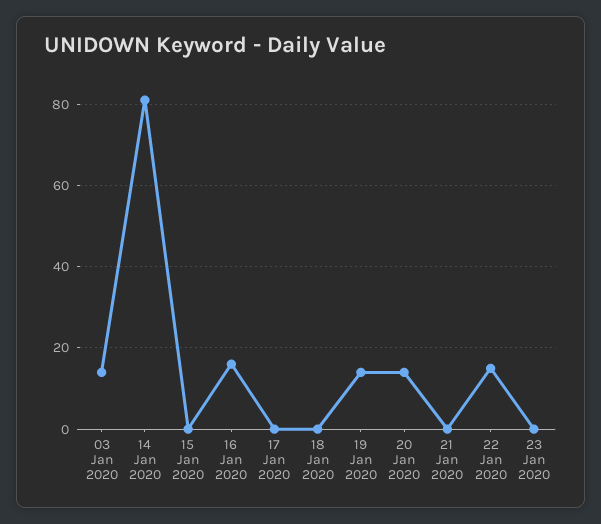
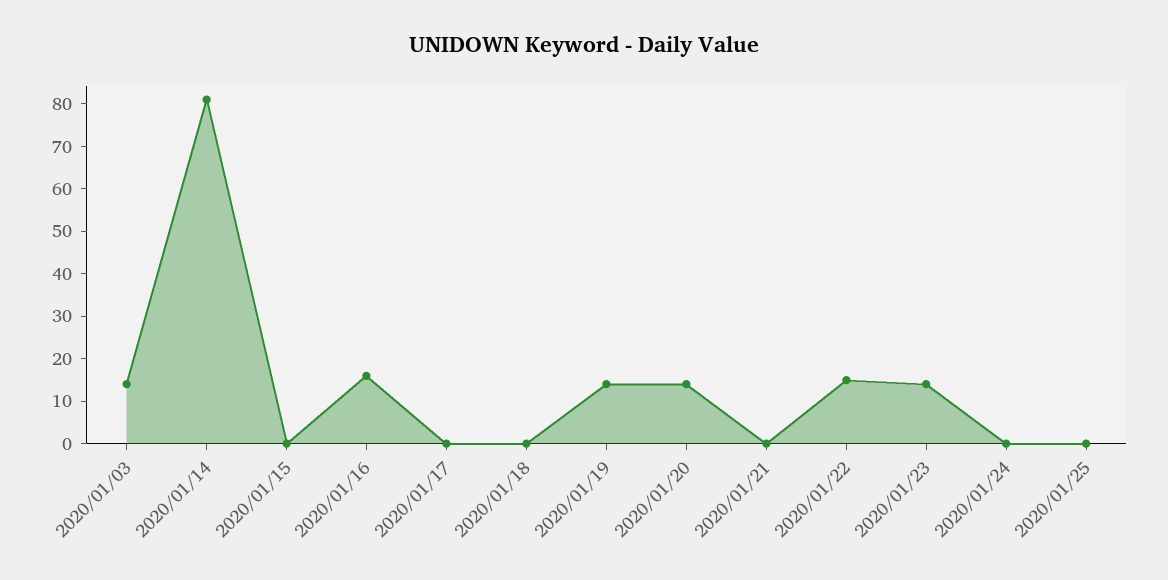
23 Jan 2020: 0 -> 15
2020/01/24: none -> 0
2020/01/25: none -> 0

